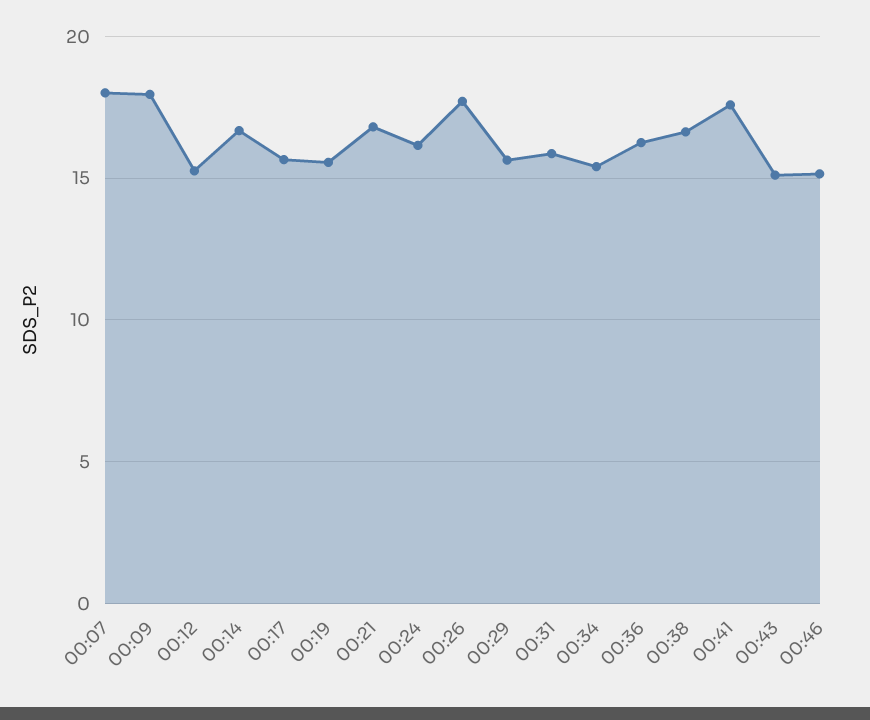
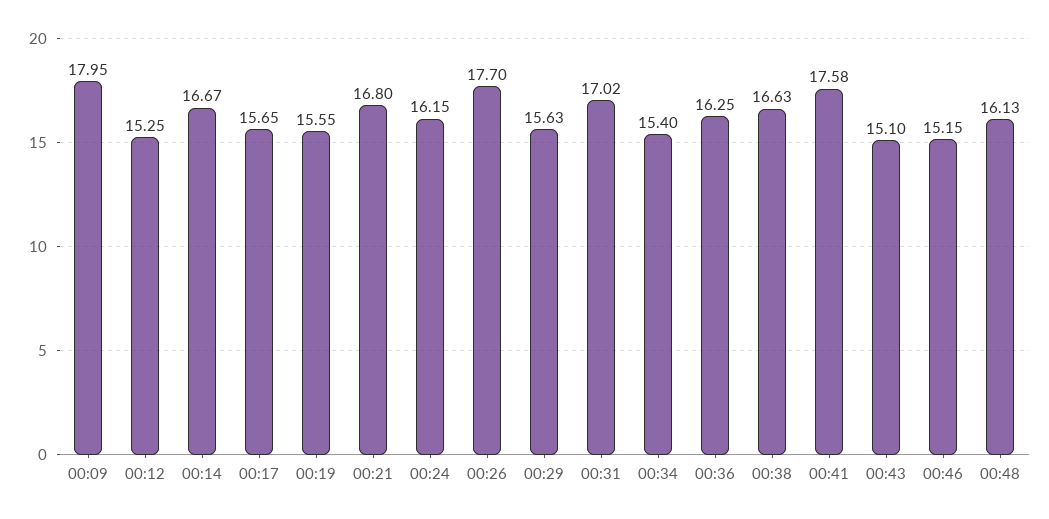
00:07: 18 -> none
00:31: 16 -> 17.02
00:48: none -> 16.13

